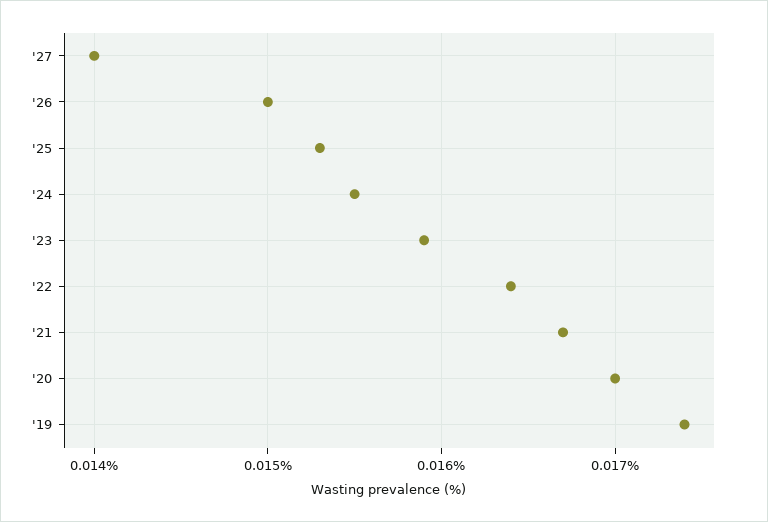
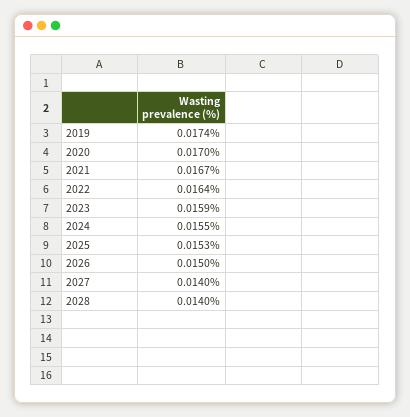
2028: none -> 0.014

